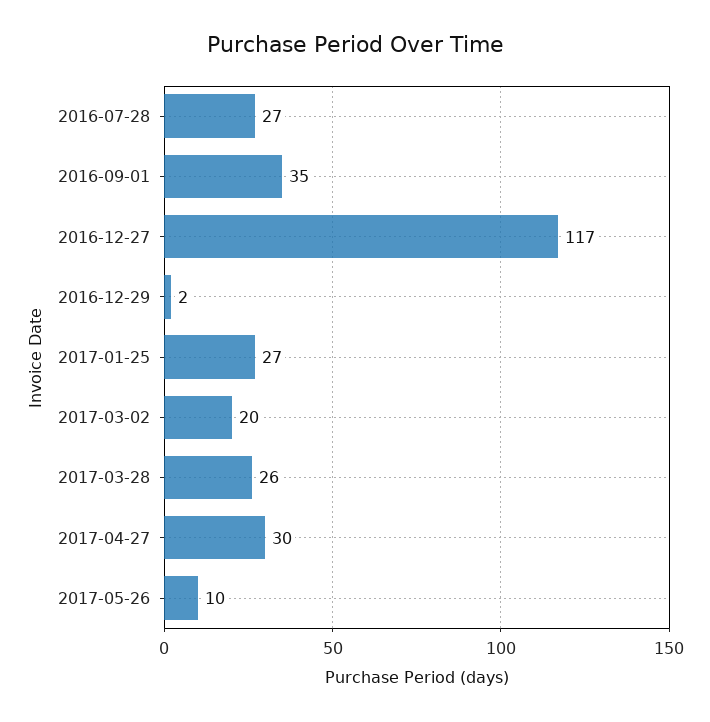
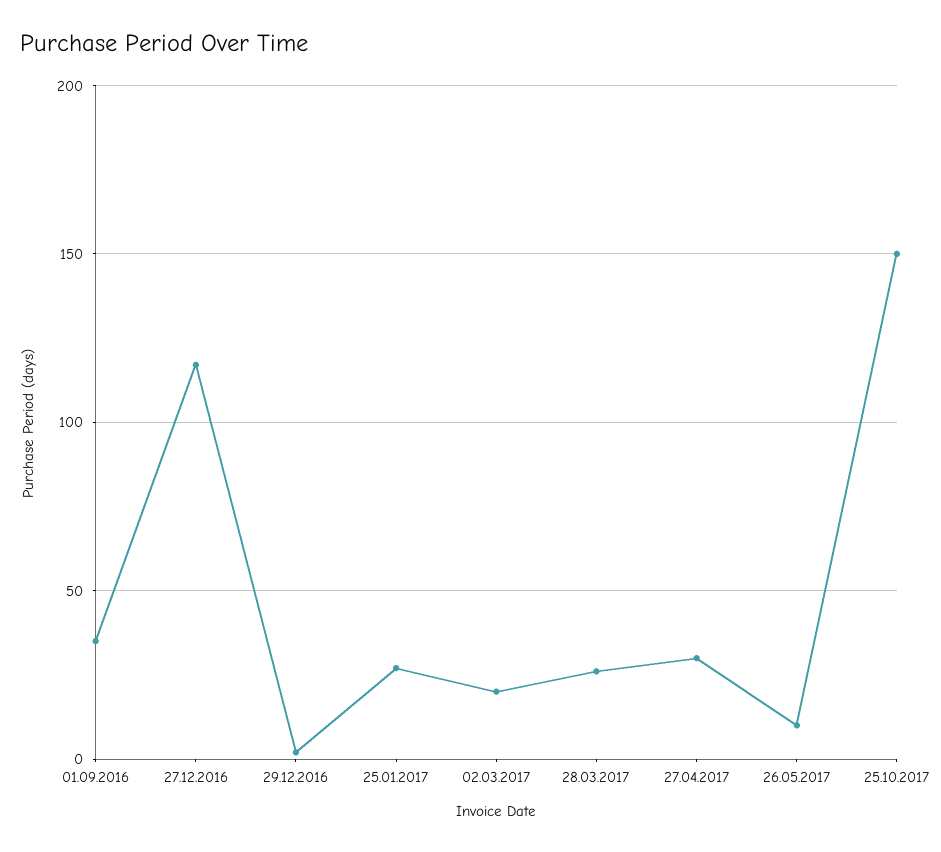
2016-07-28: 27 -> none
25.10.2017: none -> 150

